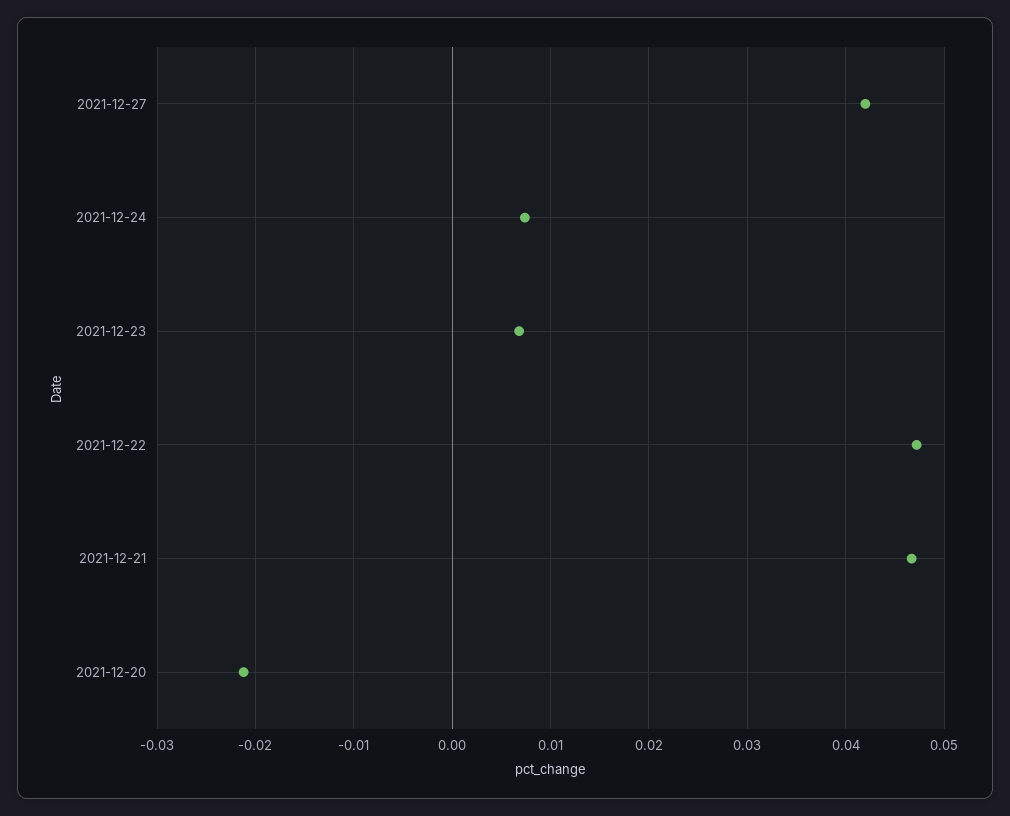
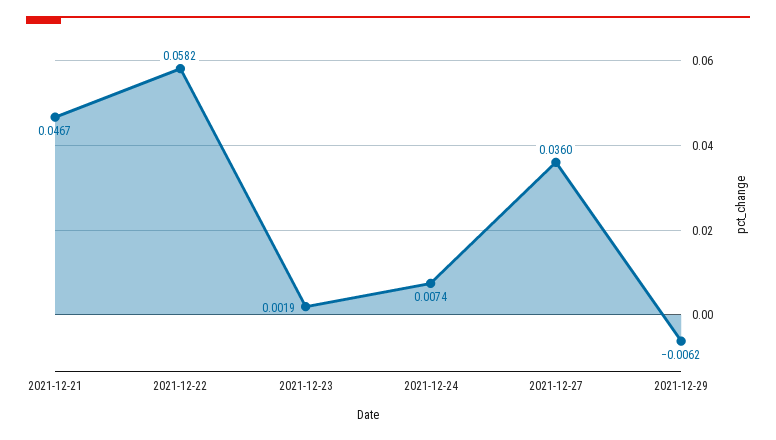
2021-12-27: 0.042 -> 0.036
2021-12-23: 0.007 -> 0.0019
2021-12-22: 0.047 -> 0.0582
2021-12-20: -0.021 -> none
2021-12-29: none -> -0.0062

